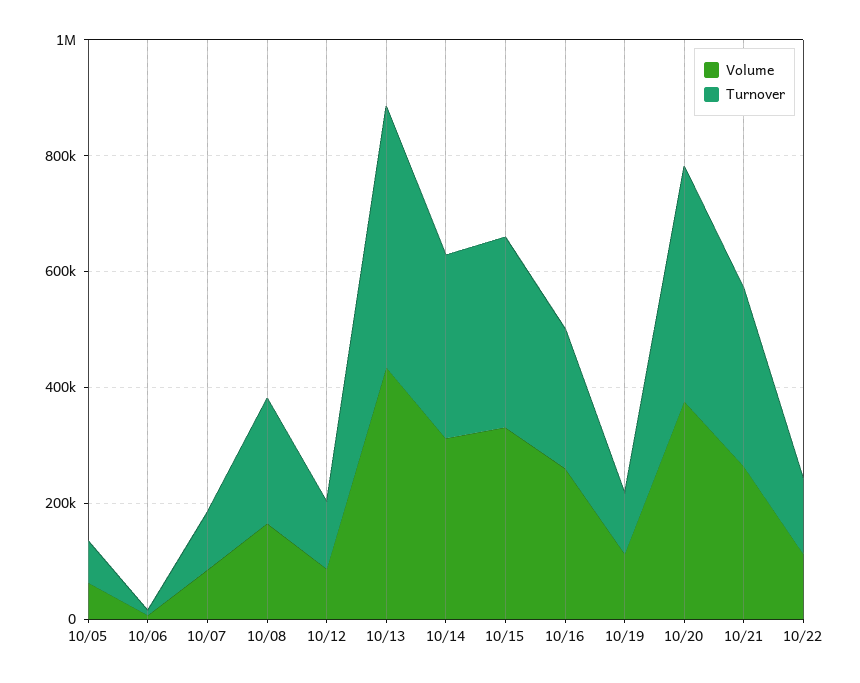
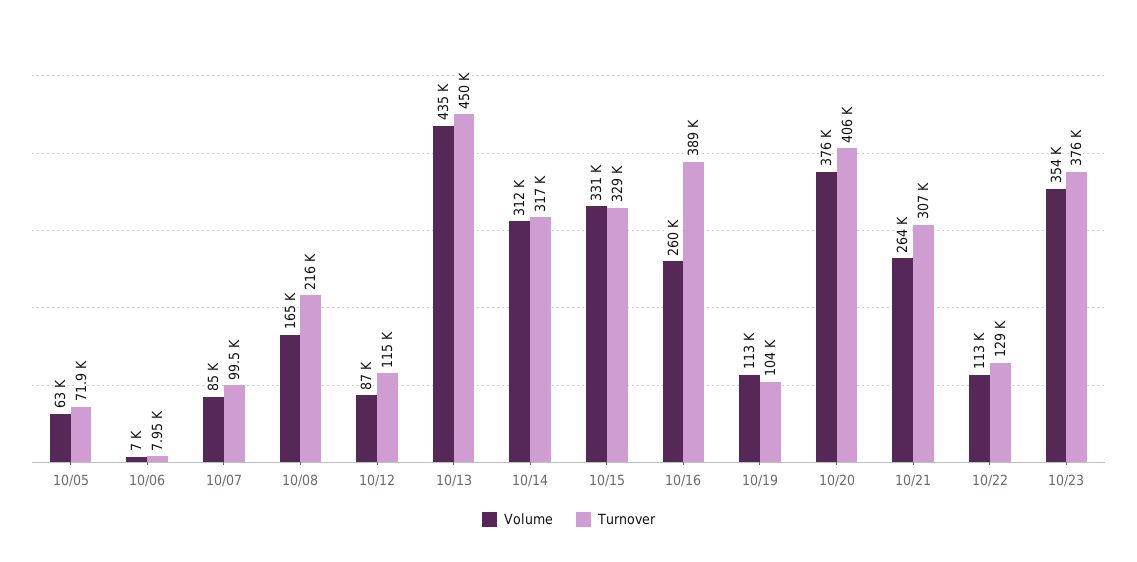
Turnover, 10/16: 250000 -> 389000
Volume, 10/23: none -> 354000
Turnover, 10/23: none -> 376000

